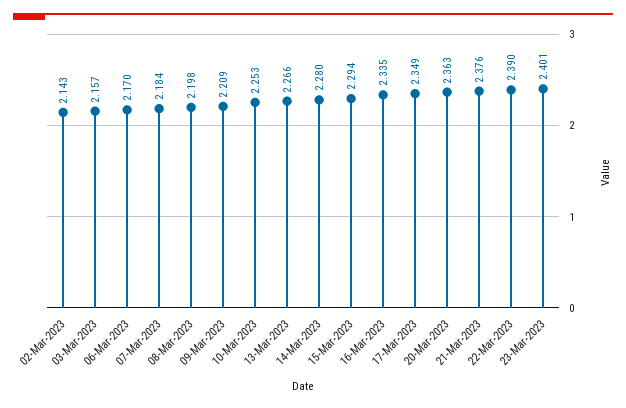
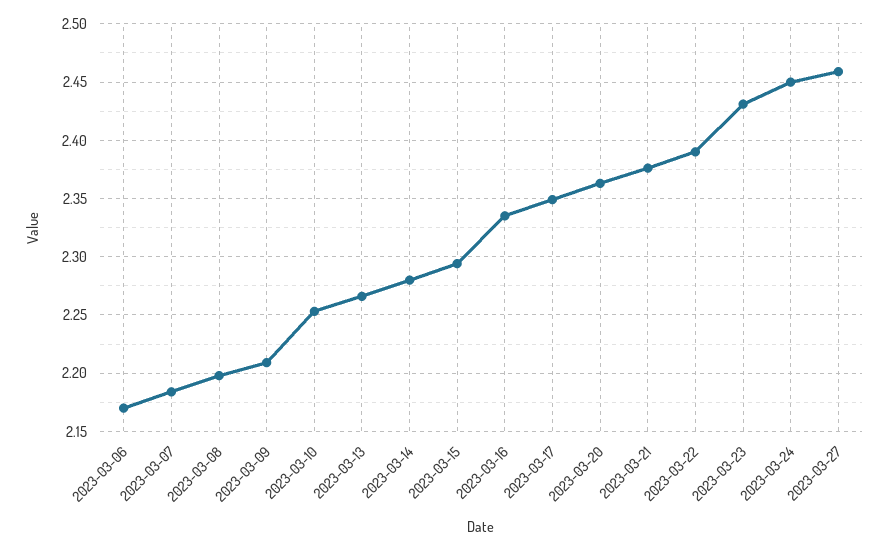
02-Mar-2023: 2.143 -> none
03-Mar-2023: 2.157 -> none
23-Mar-2023: 2.401 -> 2.43
2023-03-24: none -> 2.45
2023-03-27: none -> 2.46

